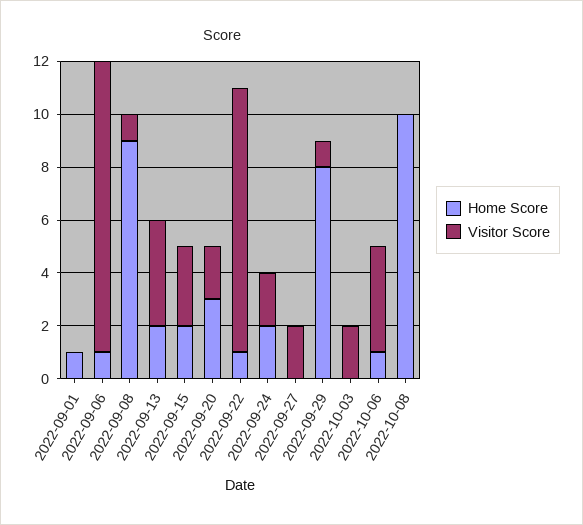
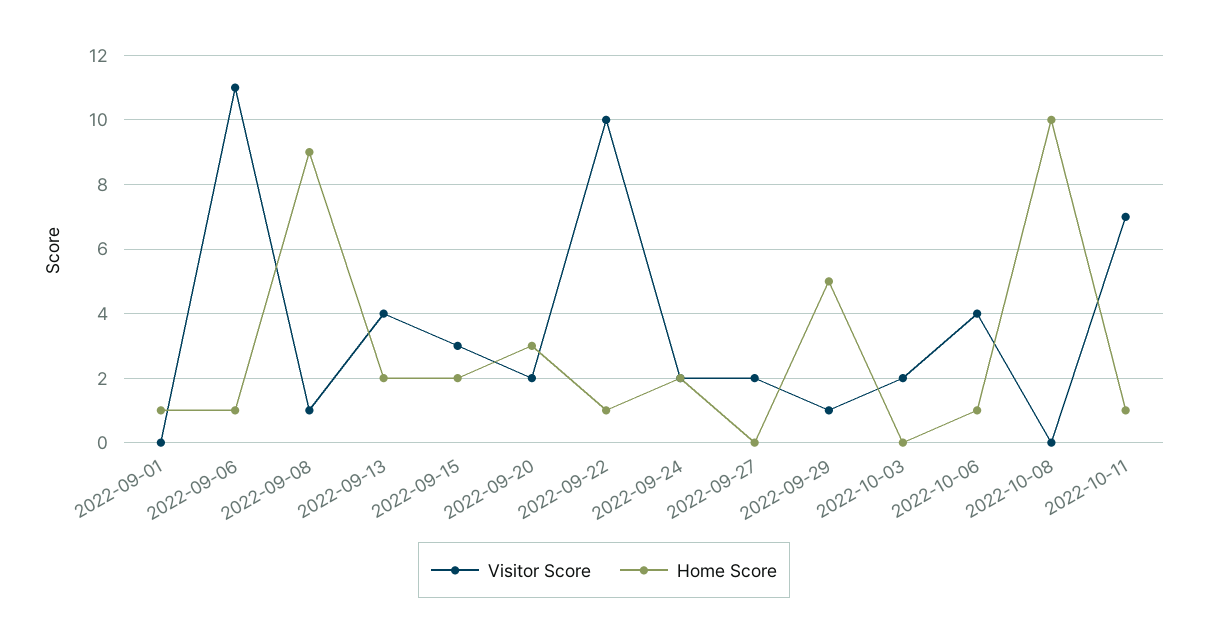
Home Score, 2022-09-29: 8 -> 5
Visitor Score, 2022-10-11: none -> 7
Home Score, 2022-10-11: none -> 1

